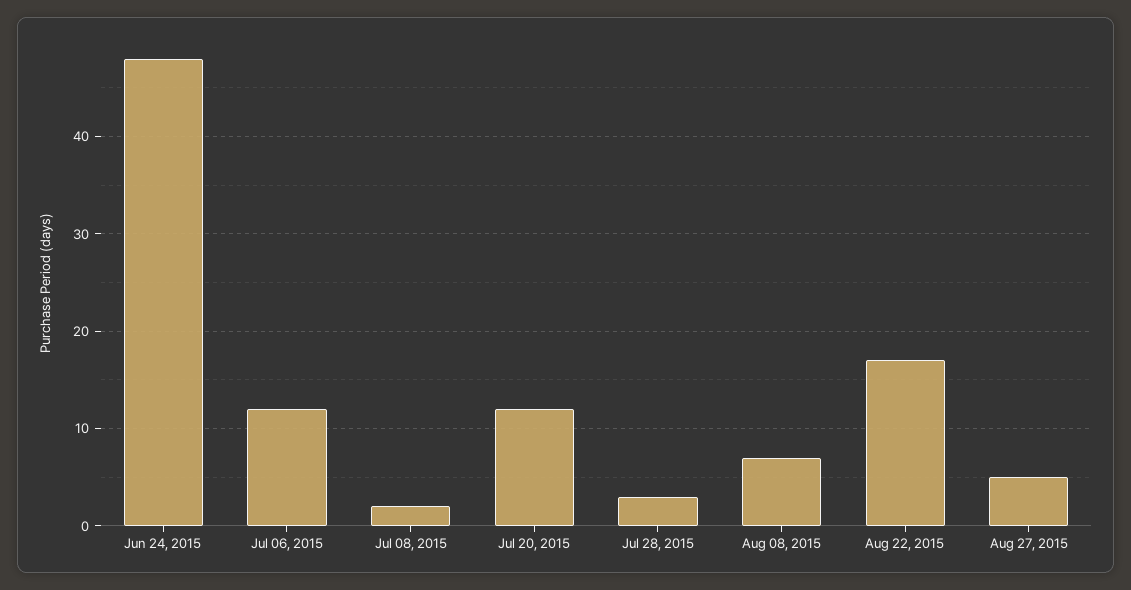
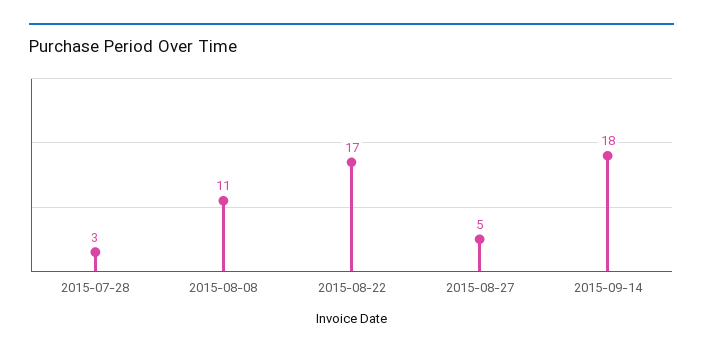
Jun 24, 2015: 48 -> none
Jul 06, 2015: 12 -> none
Jul 08, 2015: 2 -> none
Jul 20, 2015: 12 -> none
Aug 08, 2015: 7 -> 11
2015-09-14: none -> 18

